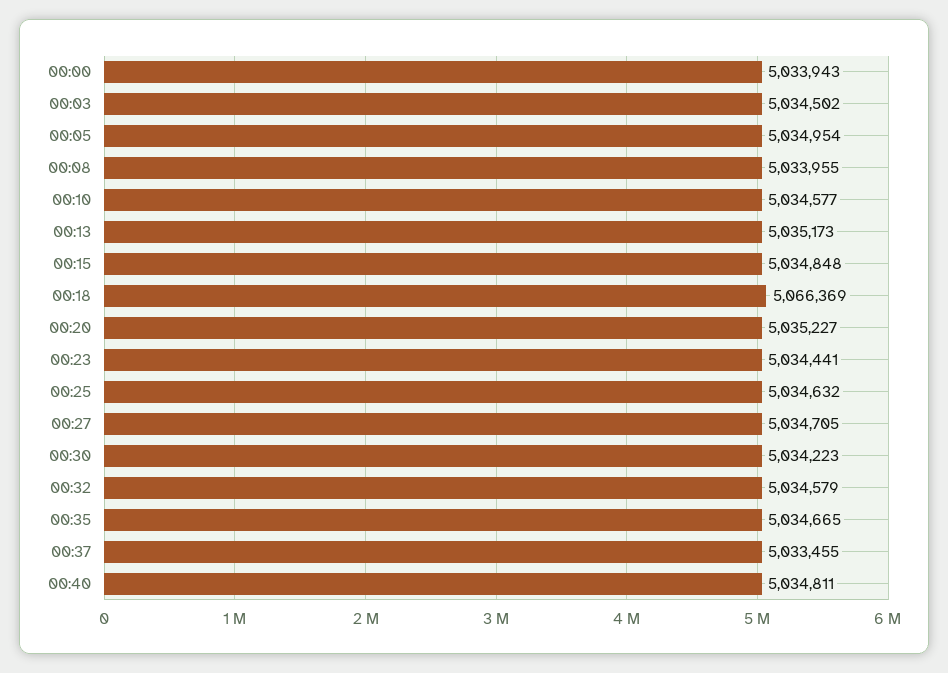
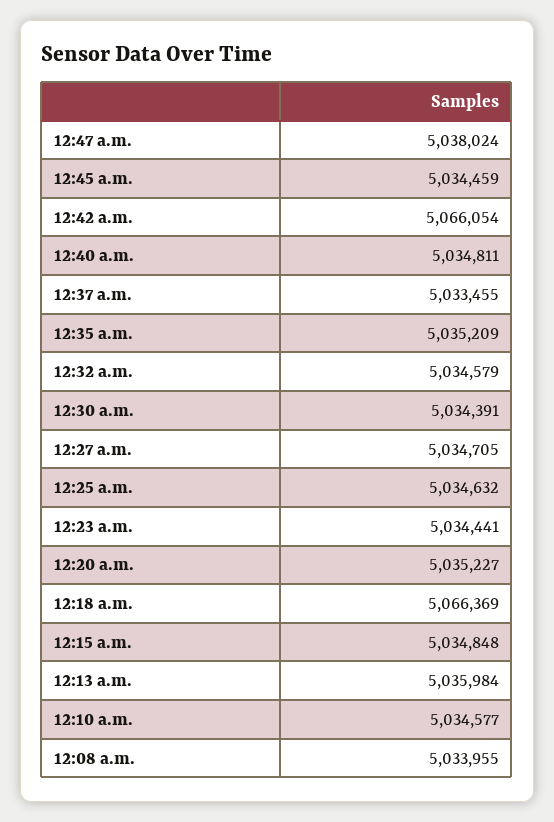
00:00: 5033943 -> none
00:03: 5034502 -> none
00:05: 5034954 -> none
00:13: 5035173 -> 5035984
00:30: 5034223 -> 5034391
00:35: 5034665 -> 5035209
12:47 a.m.: none -> 5038024
12:45 a.m.: none -> 5034459
12:42 a.m.: none -> 5066054

